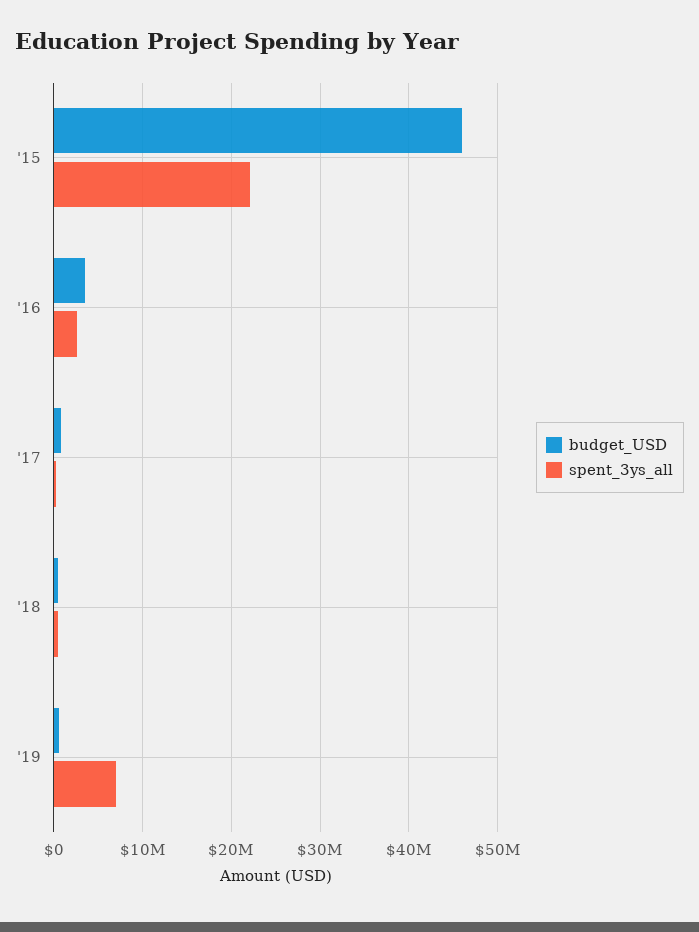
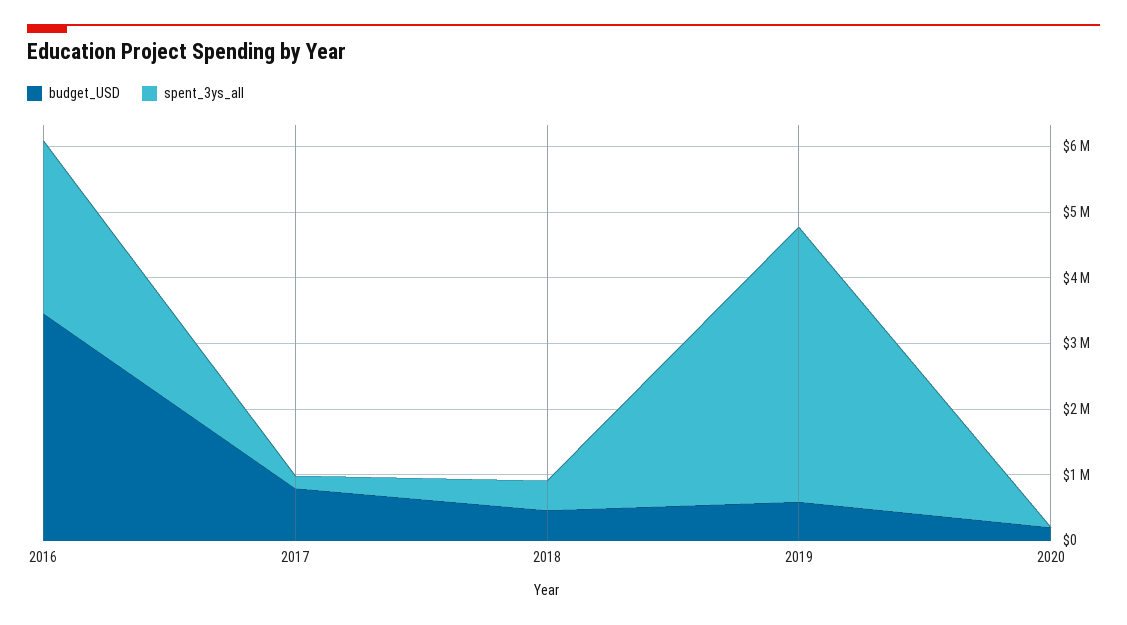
budget_USD, '15: 46000000 -> none
spent_3ys_all, '15: 22000000 -> none
spent_3ys_all, '19: 7000000 -> 4200000
budget_USD, 2020: none -> 200000
spent_3ys_all, 2020: none -> 0

